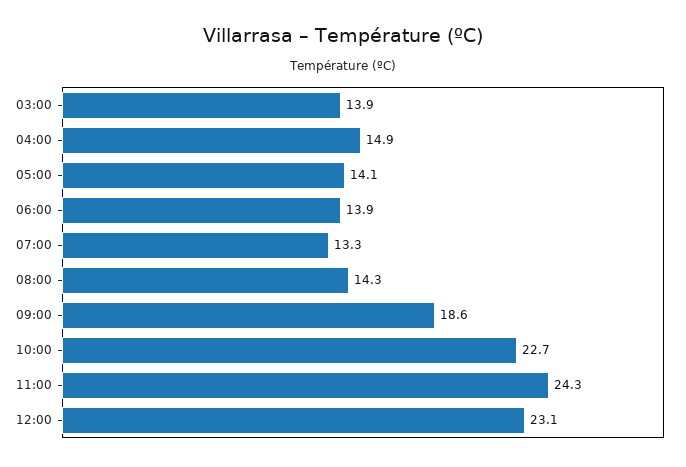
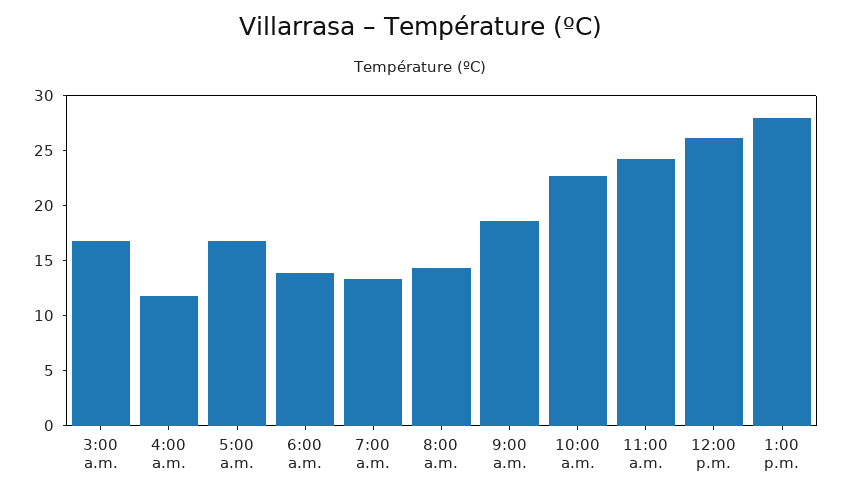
03:00: 13.9 -> 17
04:00: 14.9 -> 12
05:00: 14.1 -> 17
12:00: 23.1 -> 26
1:00 p.m.: none -> 28

